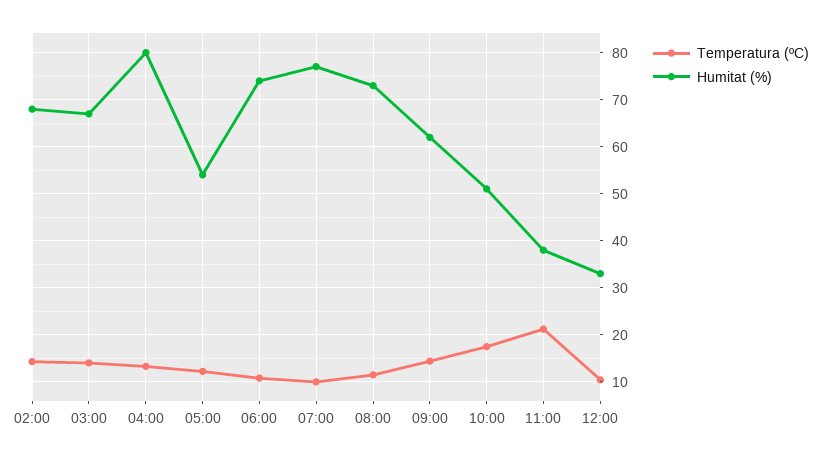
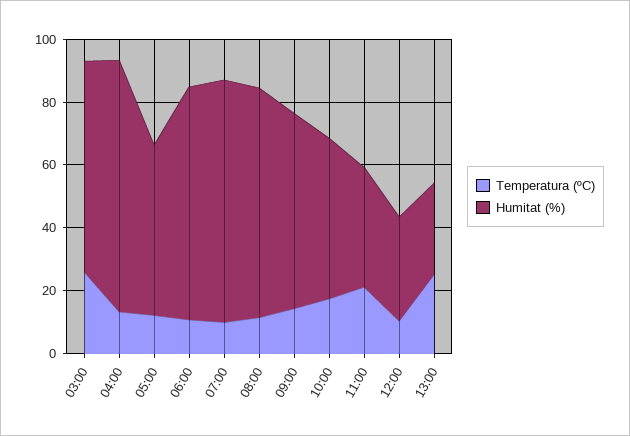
Temperatura (ºC), 02:00: 14 -> none
Humitat (%), 02:00: 68 -> none
Temperatura (ºC), 03:00: 14 -> 25
Temperatura (ºC), 13:00: none -> 25
Humitat (%), 13:00: none -> 30

